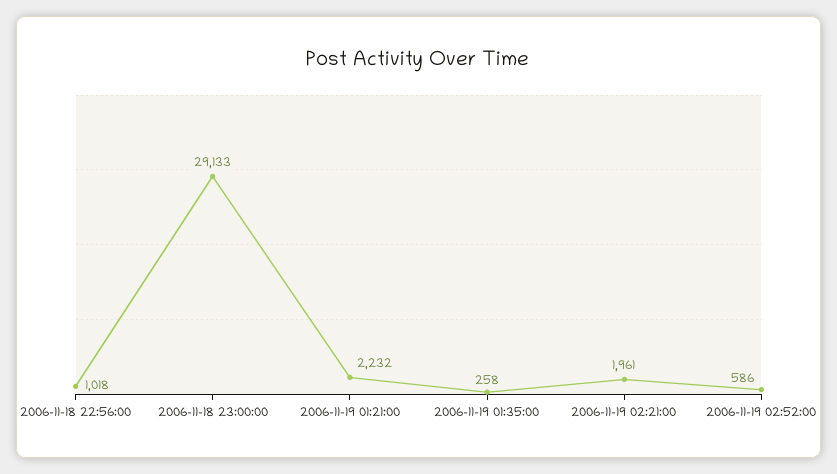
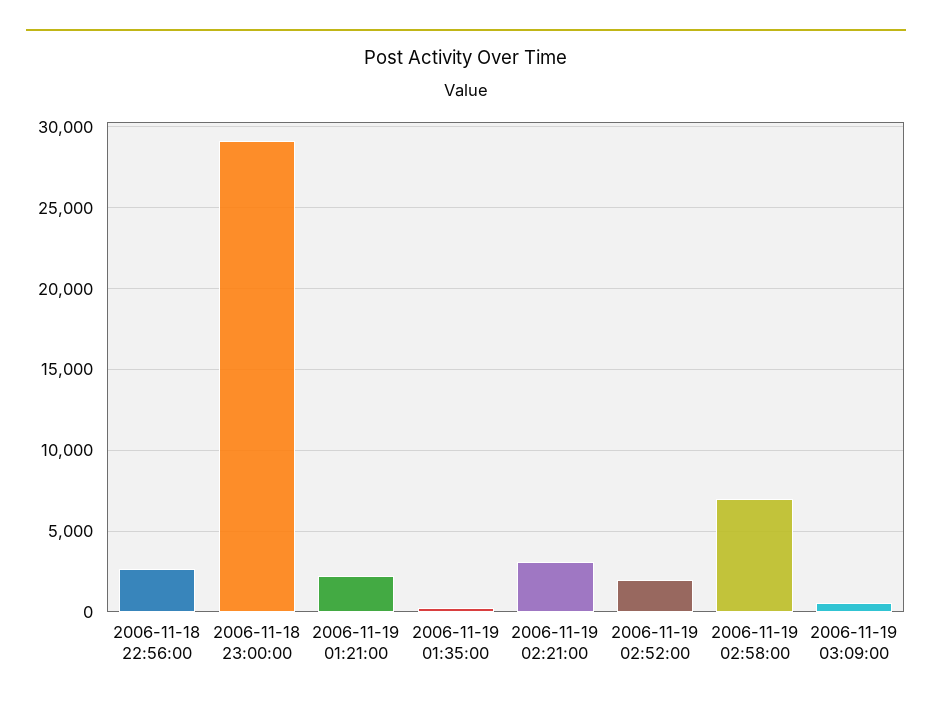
2006-11-18 22:56:00: 1018 -> 2500
2006-11-19 02:21:00: 1961 -> 3000
2006-11-19 02:52:00: 586 -> 2000
2006-11-19 02:58:00: none -> 7000
2006-11-19 03:09:00: none -> 500

